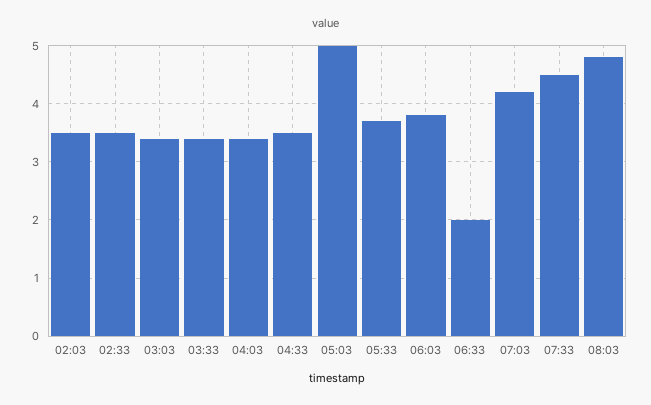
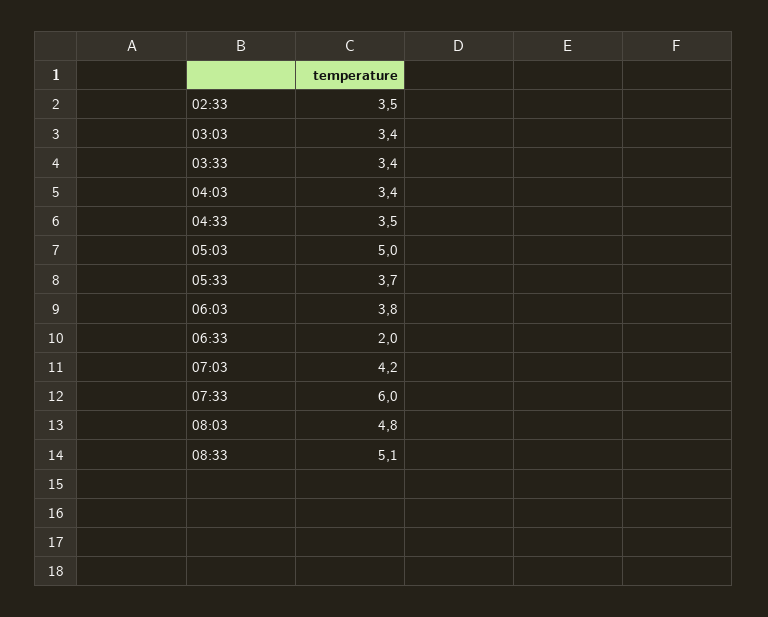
02:03: 3.5 -> none
07:33: 4.5 -> 6
08:33: none -> 5.1

